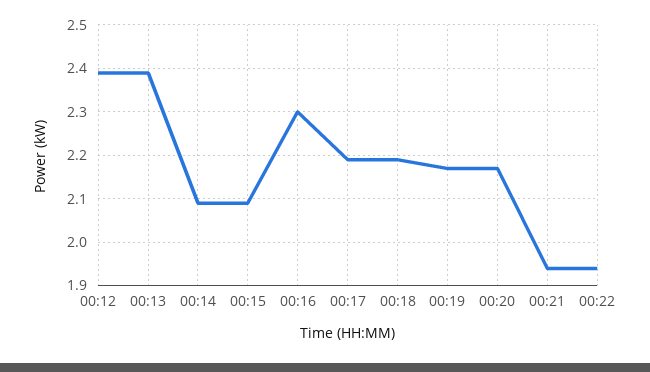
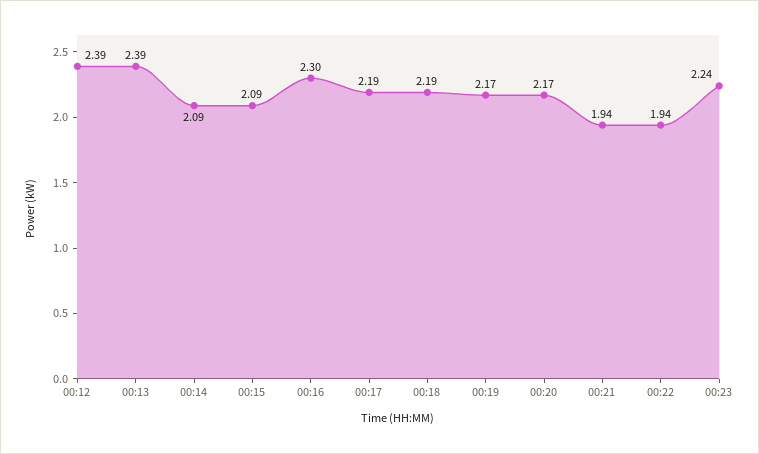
00:23: none -> 2.24

